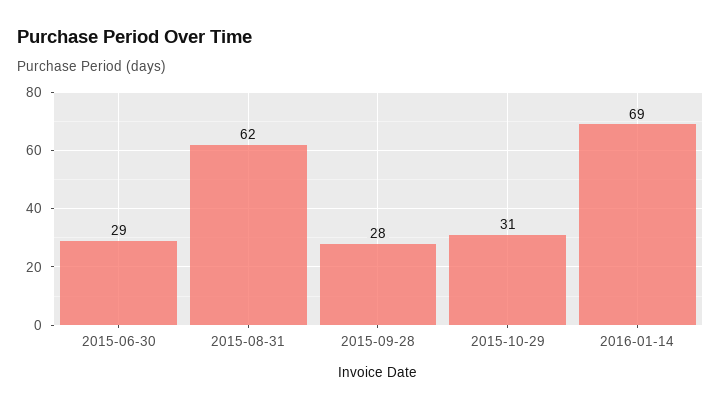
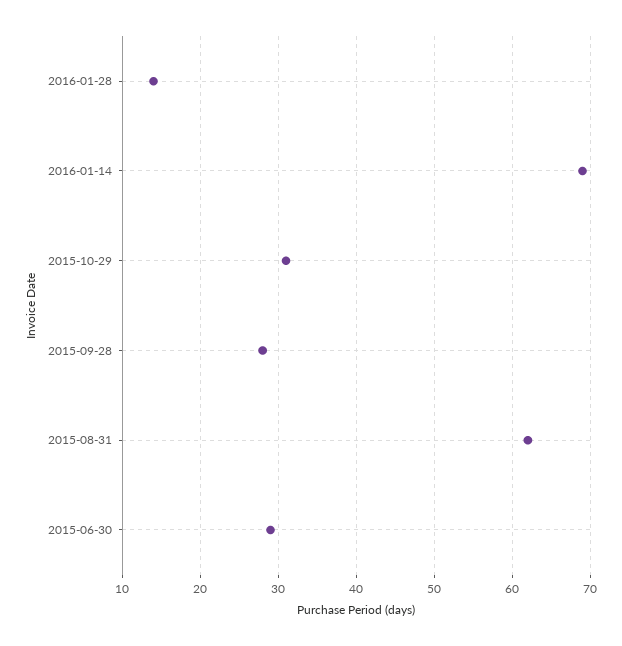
2016-01-28: none -> 14

